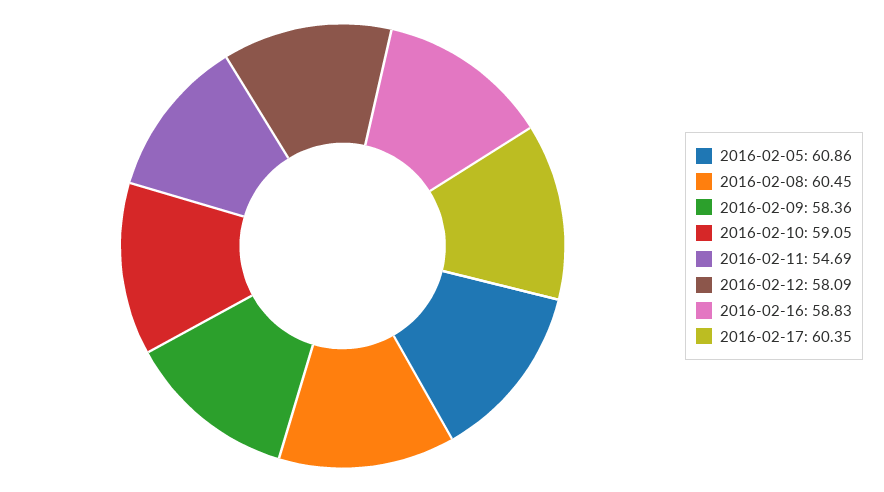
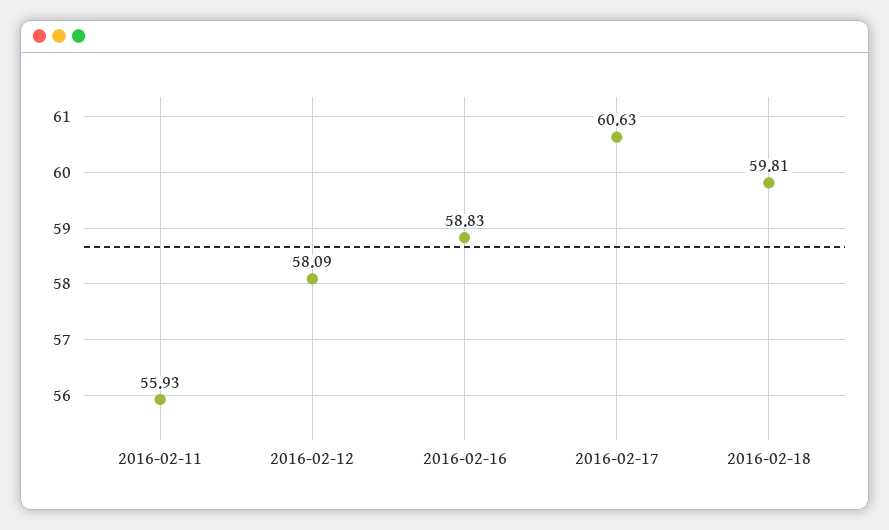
2016-02-05: 60.86 -> none
2016-02-08: 60.45 -> none
2016-02-09: 58.36 -> none
2016-02-10: 59.05 -> none
2016-02-11: 54.69 -> 55.93
2016-02-17: 60.35 -> 60.63
2016-02-18: none -> 59.81

